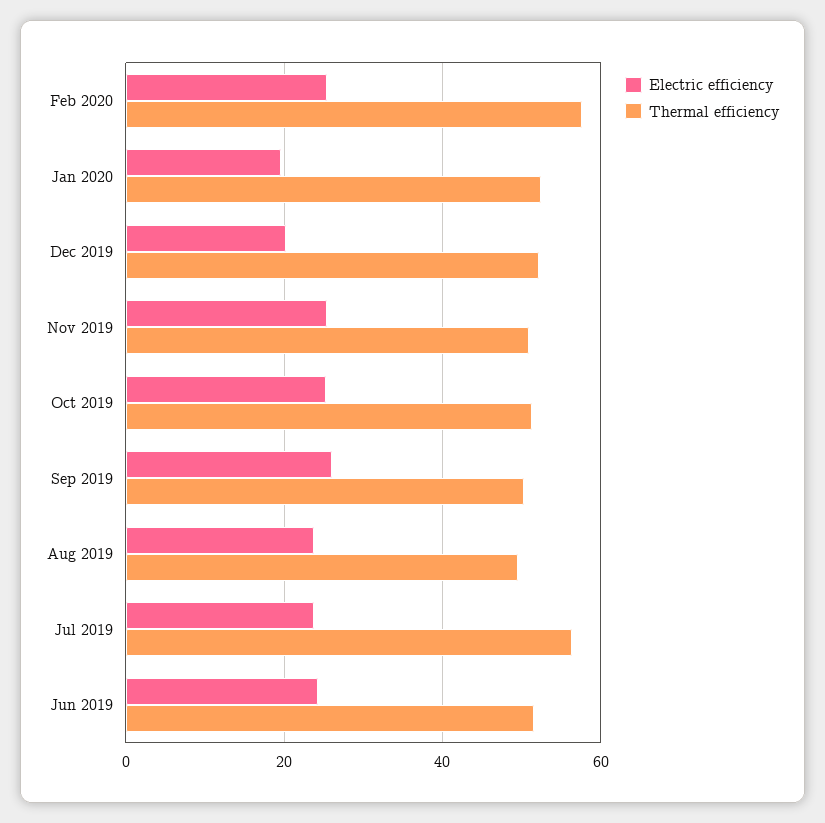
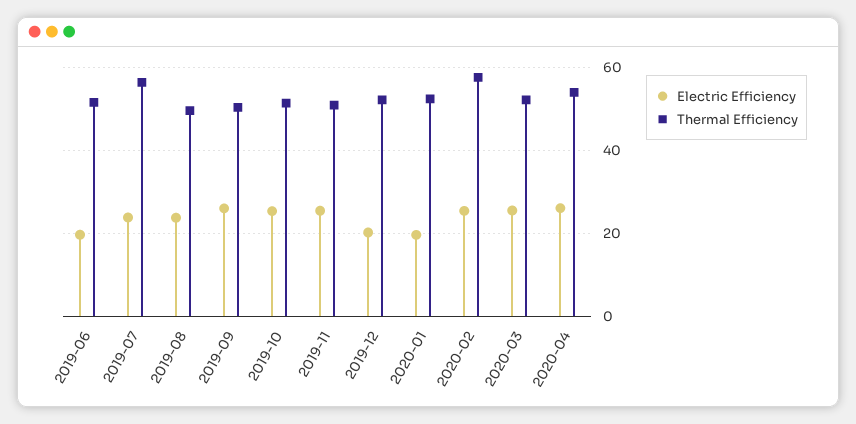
Electric efficiency, Jun 2019: 24 -> 20
Electric efficiency, 2020-03: none -> 26
Thermal efficiency, 2020-03: none -> 52
Electric efficiency, 2020-04: none -> 26
Thermal efficiency, 2020-04: none -> 54

